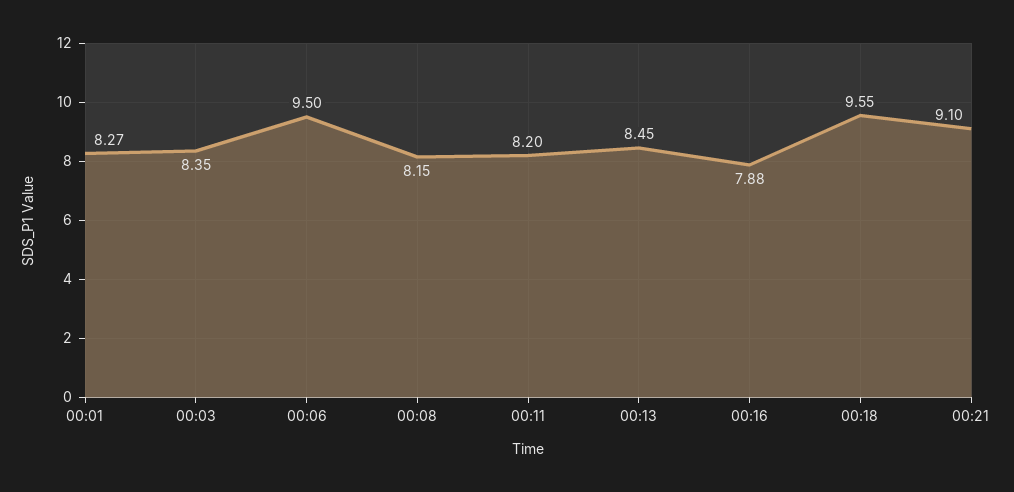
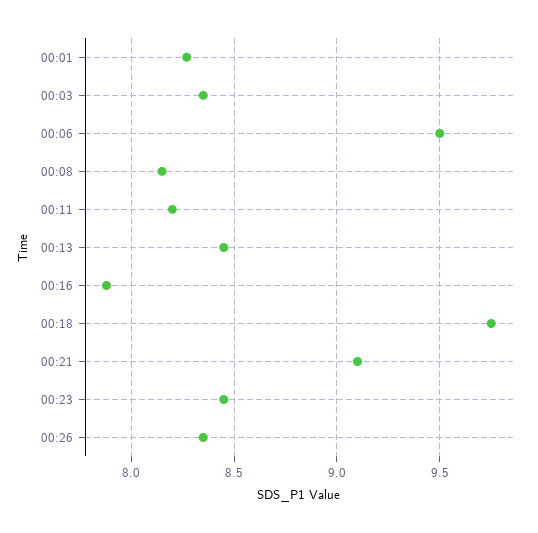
00:18: 9.55 -> 9.75
00:23: none -> 8.45
00:26: none -> 8.35

